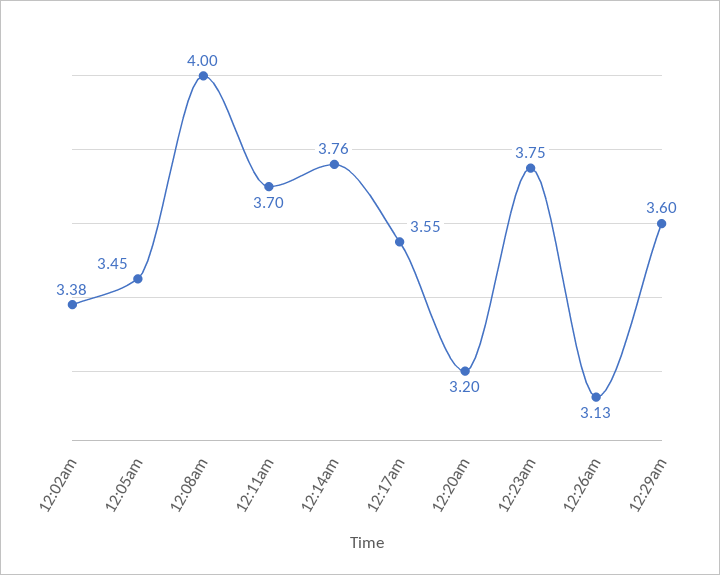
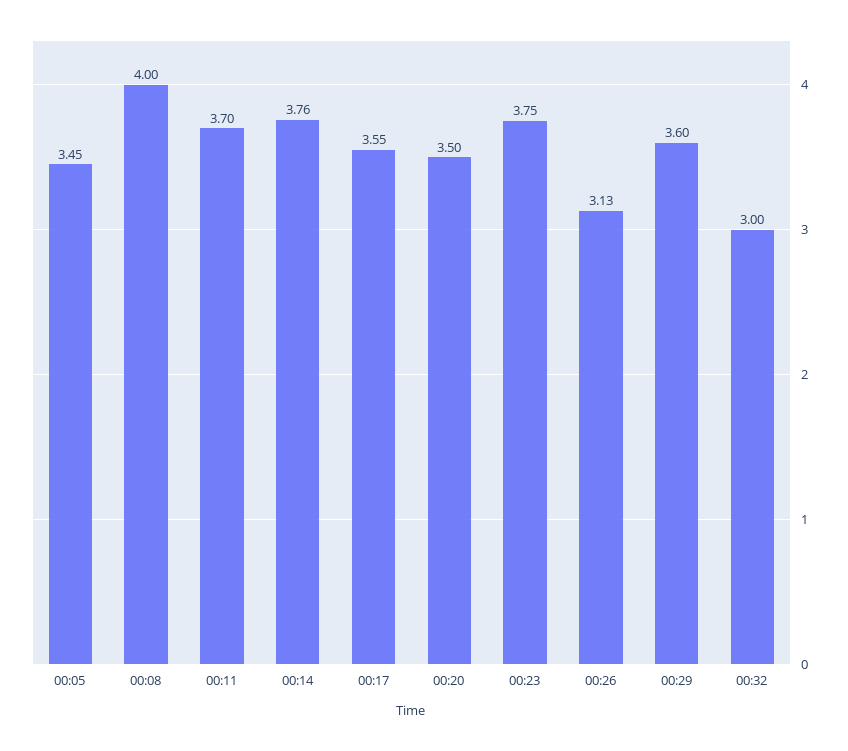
12:02am: 3.38 -> none
12:20am: 3.2 -> 3.5
00:32: none -> 3

